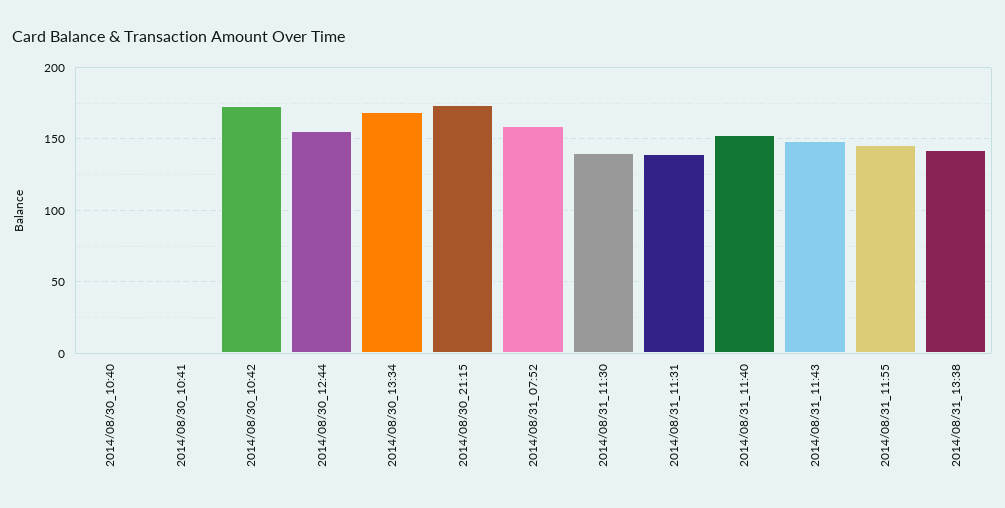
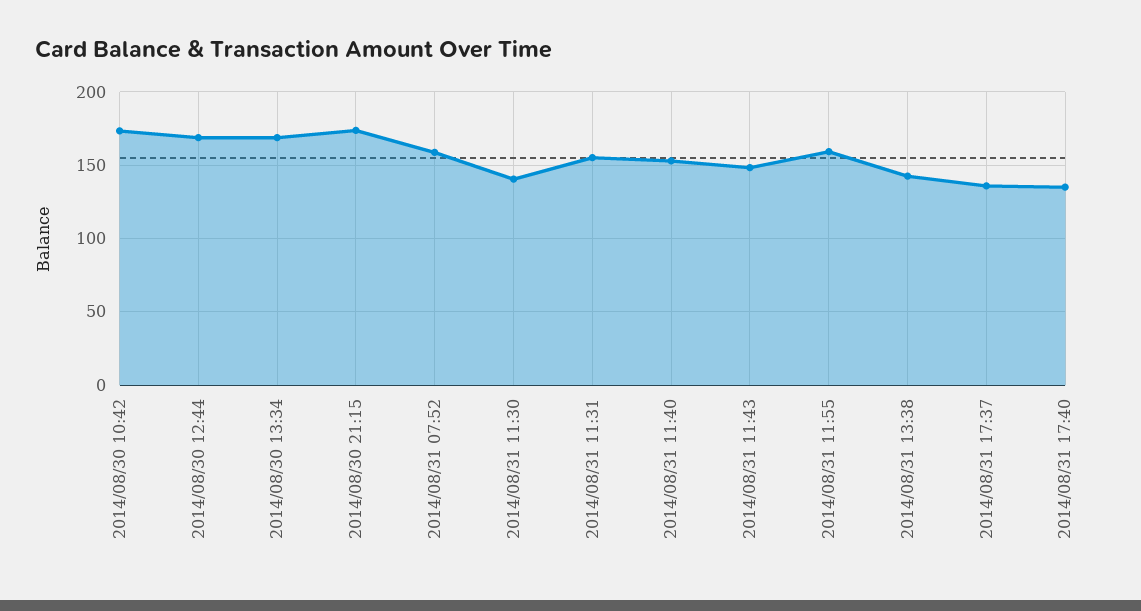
2014/08/30_10:40: 0 -> none
2014/08/30_10:41: 0 -> none
2014/08/30_12:44: 155 -> 170
2014/08/31_11:31: 140 -> 155
2014/08/31_11:55: 145 -> 160
2014/08/31 17:37: none -> 135
2014/08/31 17:40: none -> 135

